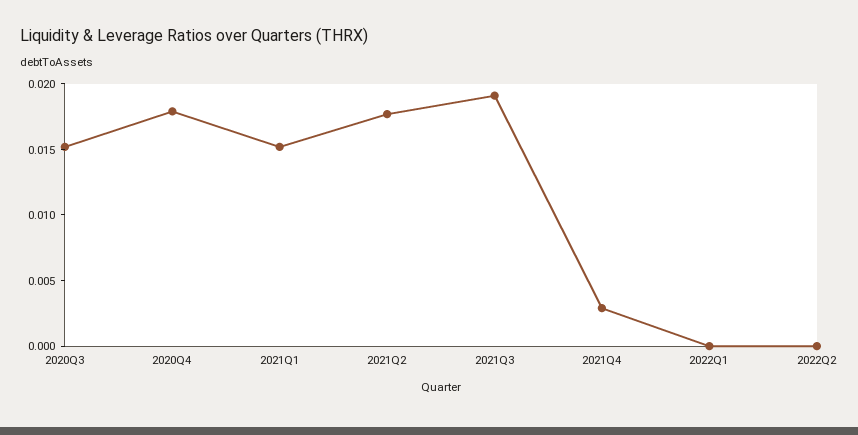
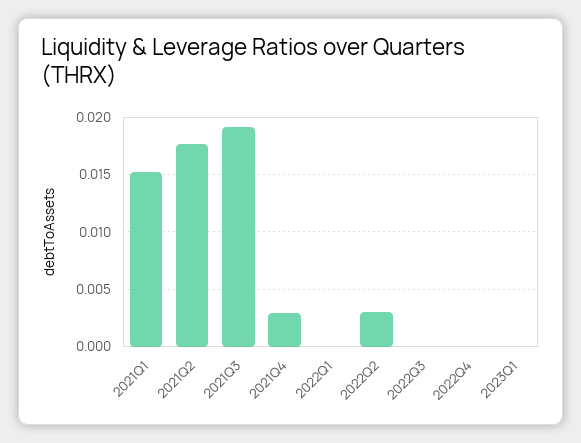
2020Q3: 0.015 -> none
2020Q4: 0.018 -> none
2022Q2: 0 -> 0.003
2022Q3: none -> 0
2022Q4: none -> 0
2023Q1: none -> 0

